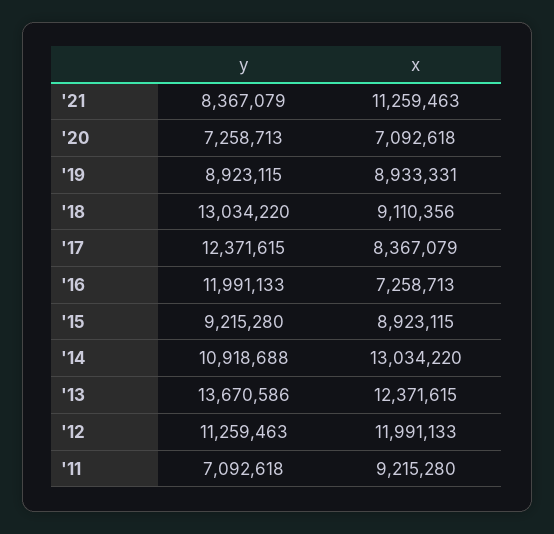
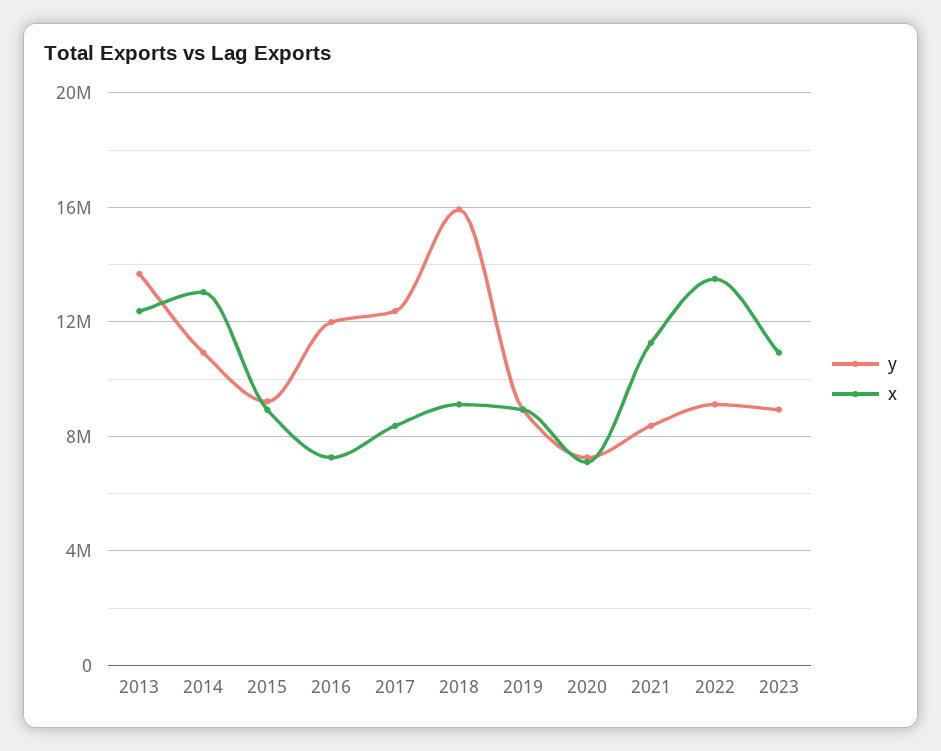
y, '18: 13034220 -> 16000000
y, '12: 11259463 -> none
x, '12: 11991133 -> none
y, '11: 7092618 -> none
x, '11: 9215280 -> none
y, 2022: none -> 9000000
x, 2022: none -> 13500000
y, 2023: none -> 9000000
x, 2023: none -> 11000000

